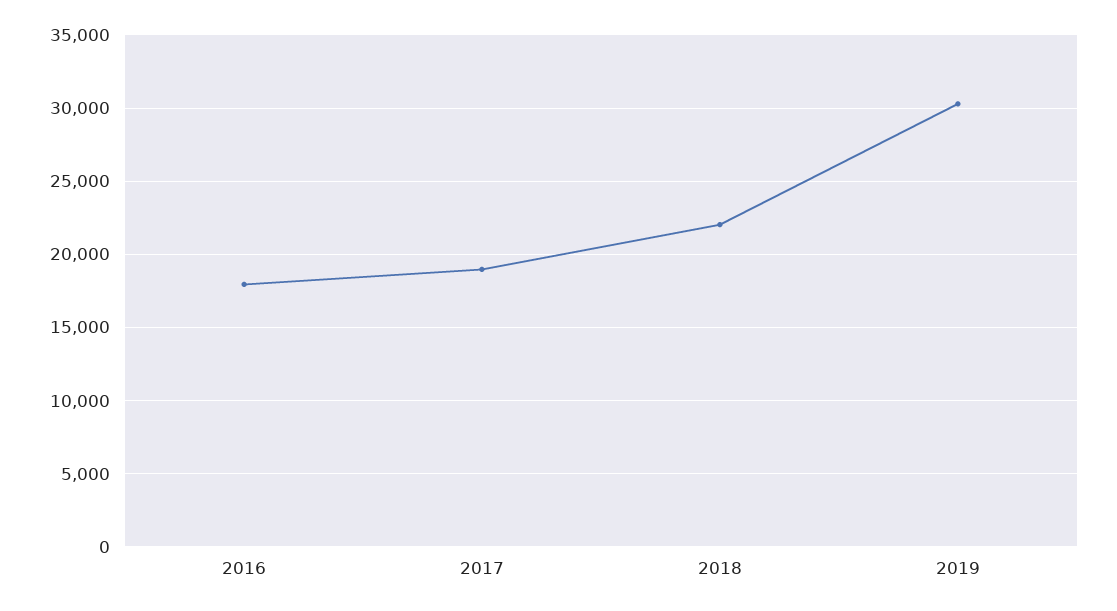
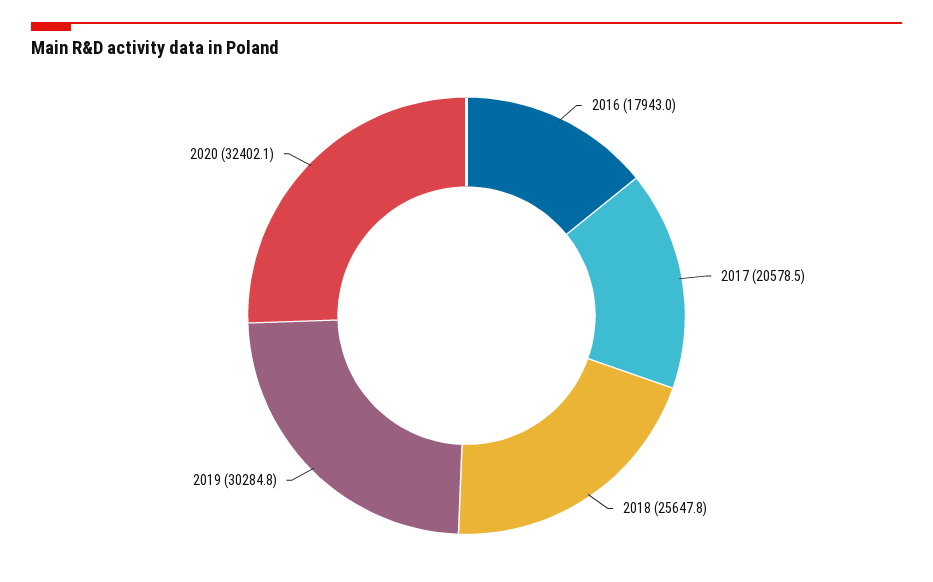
2017: 19000 -> 20578.5
2018: 22000 -> 25647.8
2020: none -> 32402.1

